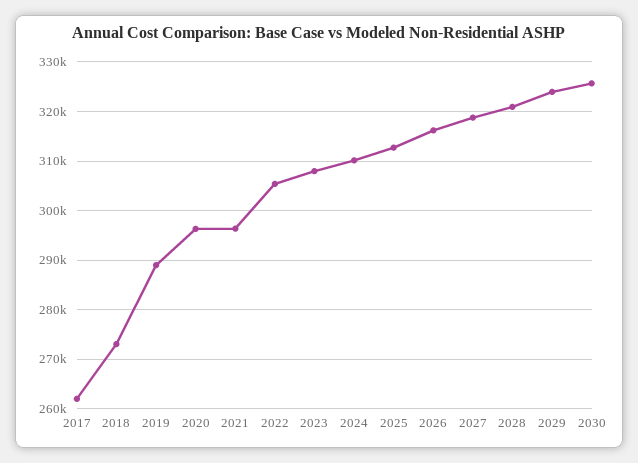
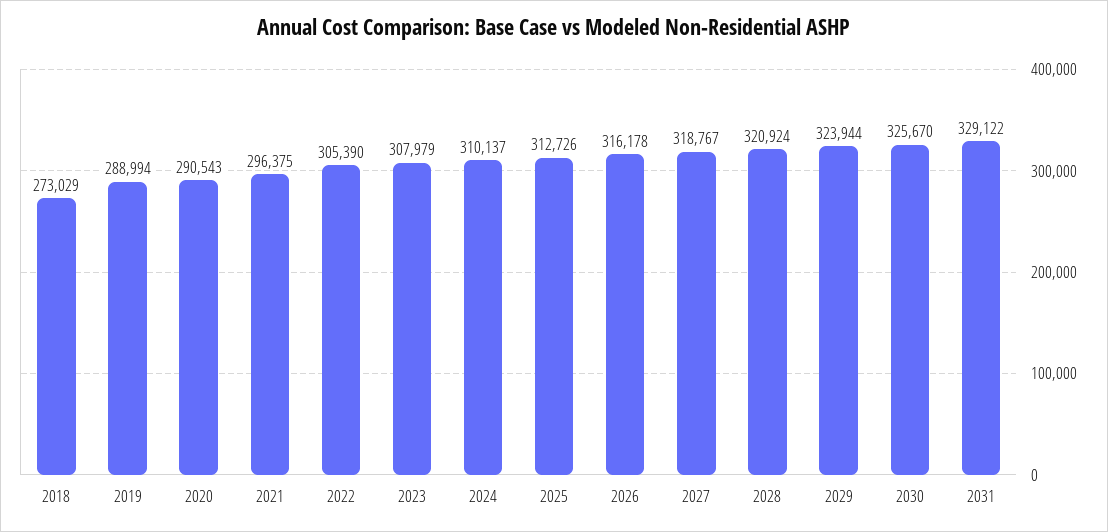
2017: 262000 -> none
2020: 296000 -> 290543
2031: none -> 329122

